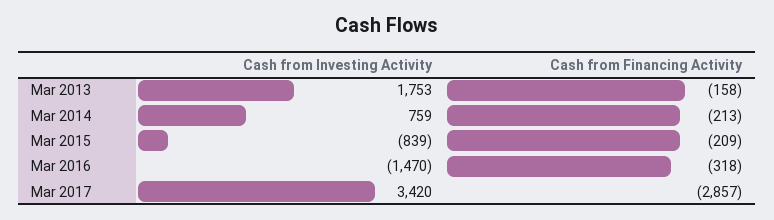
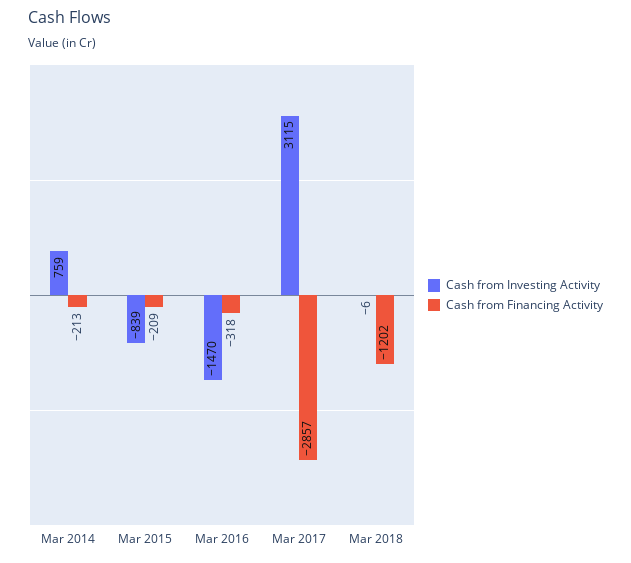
Cash from Investing Activity, Mar 2013: 1753 -> none
Cash from Financing Activity, Mar 2013: -158 -> none
Cash from Investing Activity, Mar 2017: 3420 -> 3115
Cash from Investing Activity, Mar 2018: none -> -6
Cash from Financing Activity, Mar 2018: none -> -1202

